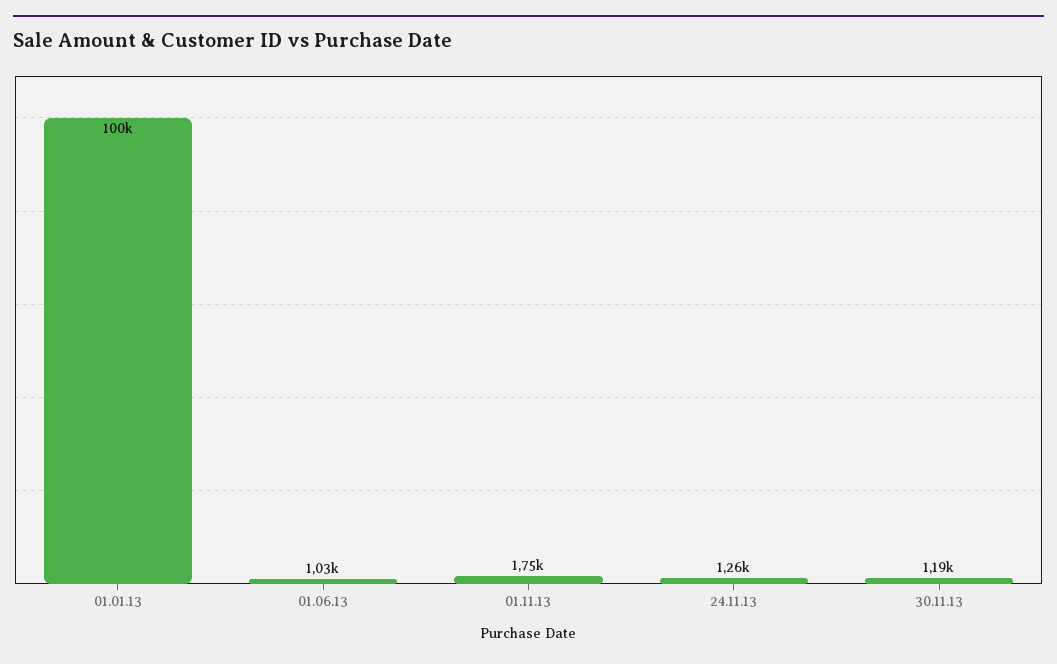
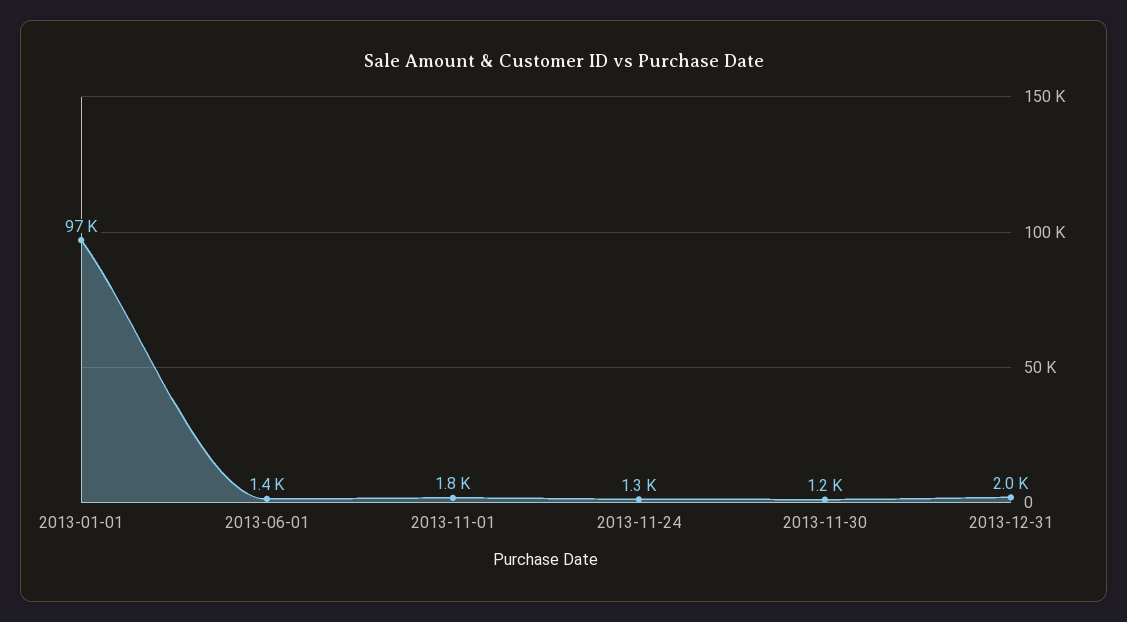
01.01.13: 100000 -> 97000
01.06.13: 1030 -> 1400
2013-12-31: none -> 2000

